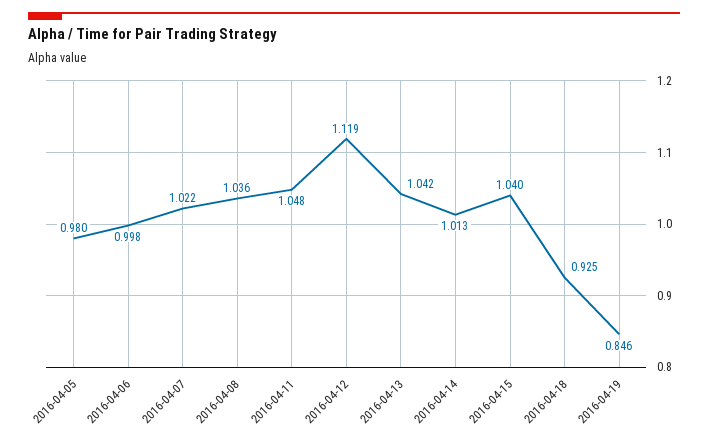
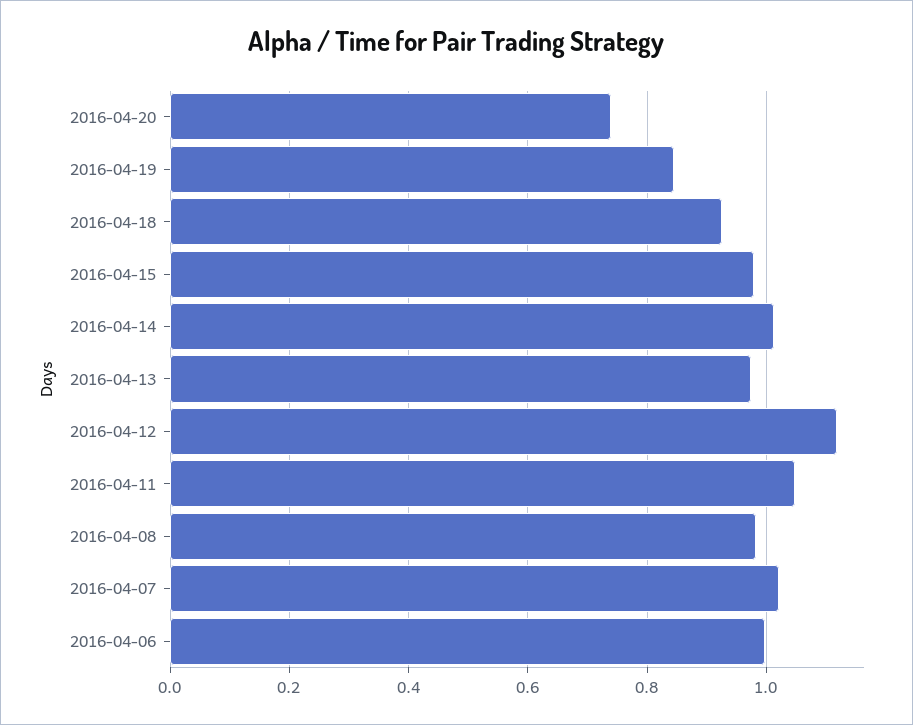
2016-04-05: 0.98 -> none
2016-04-08: 1.036 -> 0.98
2016-04-13: 1.042 -> 0.98
2016-04-15: 1.04 -> 0.98
2016-04-20: none -> 0.74

